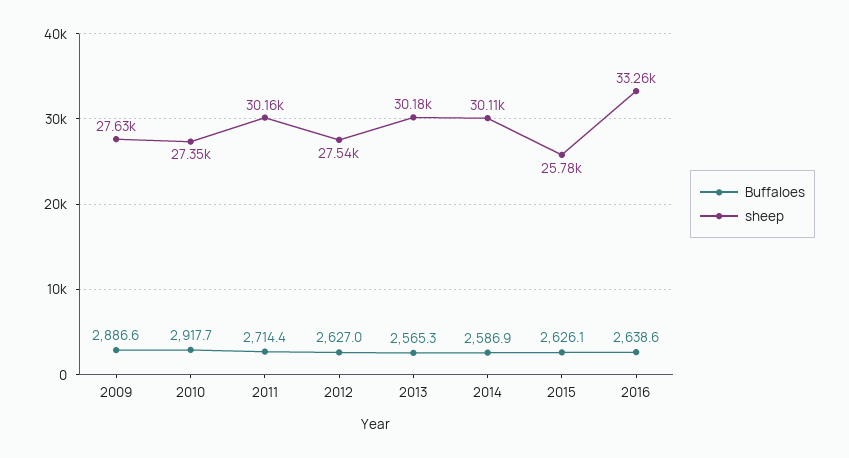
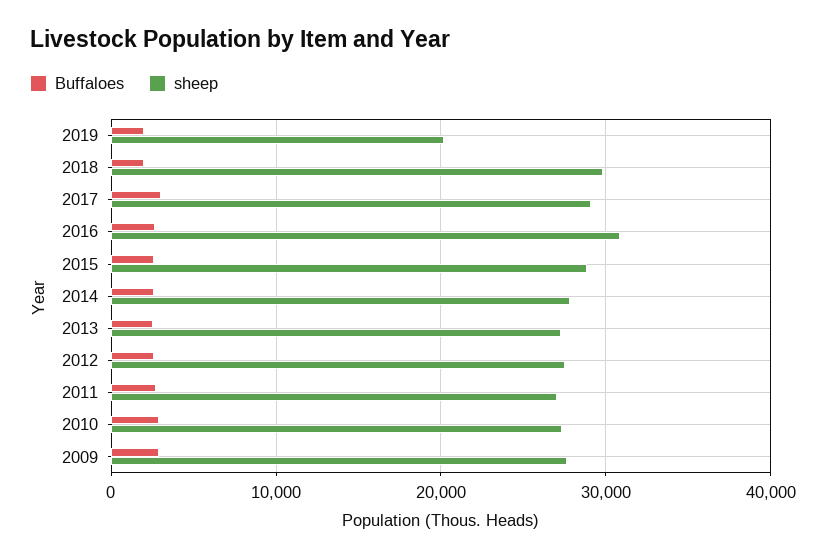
sheep, 2011: 30160 -> 27000
sheep, 2013: 30180 -> 27000
sheep, 2014: 30110 -> 28000
sheep, 2015: 25780 -> 29000
sheep, 2016: 33260 -> 31000
Buffaloes, 2019: none -> 2000
sheep, 2019: none -> 20000
Buffaloes, 2018: none -> 2000
sheep, 2018: none -> 30000
Buffaloes, 2017: none -> 3000
sheep, 2017: none -> 29000

